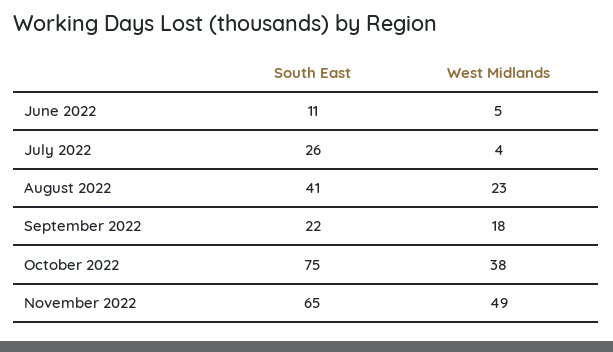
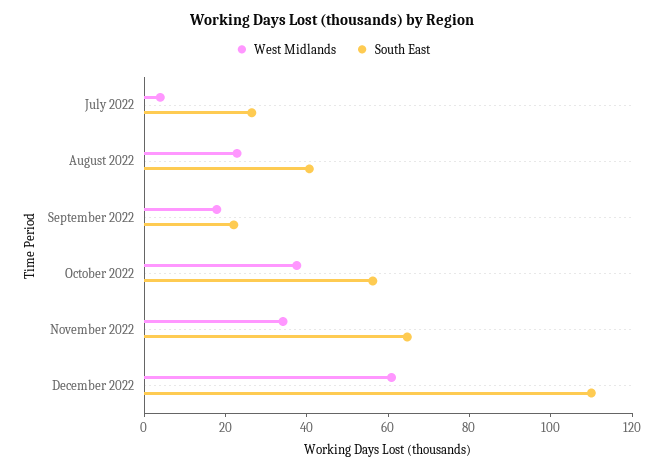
South East, June 2022: 11 -> none
West Midlands, June 2022: 5 -> none
South East, October 2022: 75 -> 55
West Midlands, November 2022: 49 -> 35
West Midlands, December 2022: none -> 60
South East, December 2022: none -> 110

